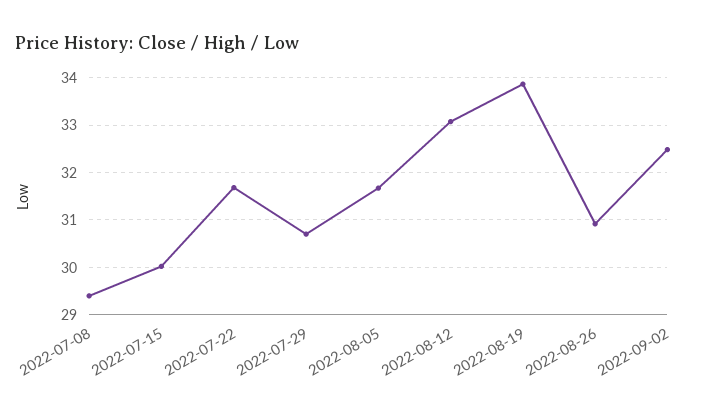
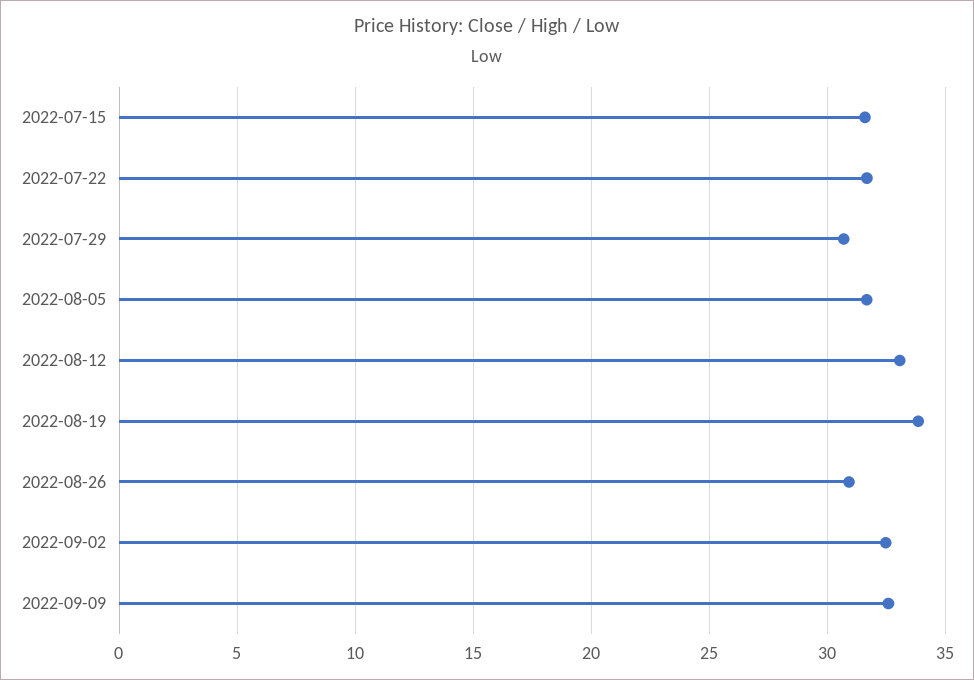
2022-07-08: 29.4 -> none
2022-07-15: 30 -> 31.5
2022-09-09: none -> 32.5

